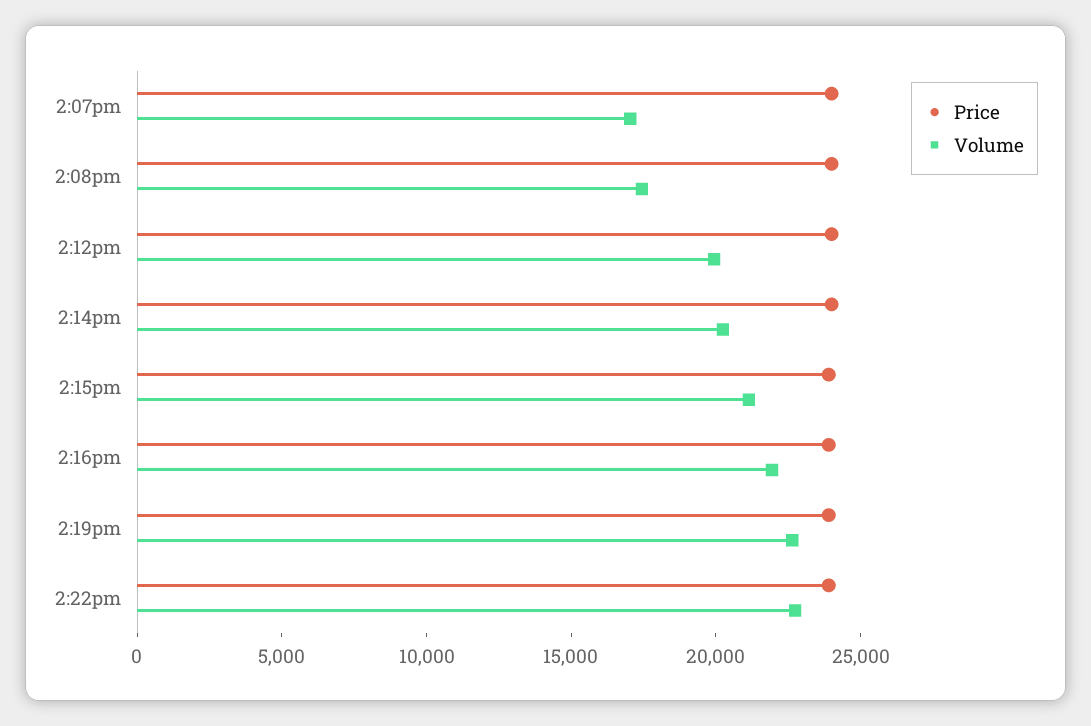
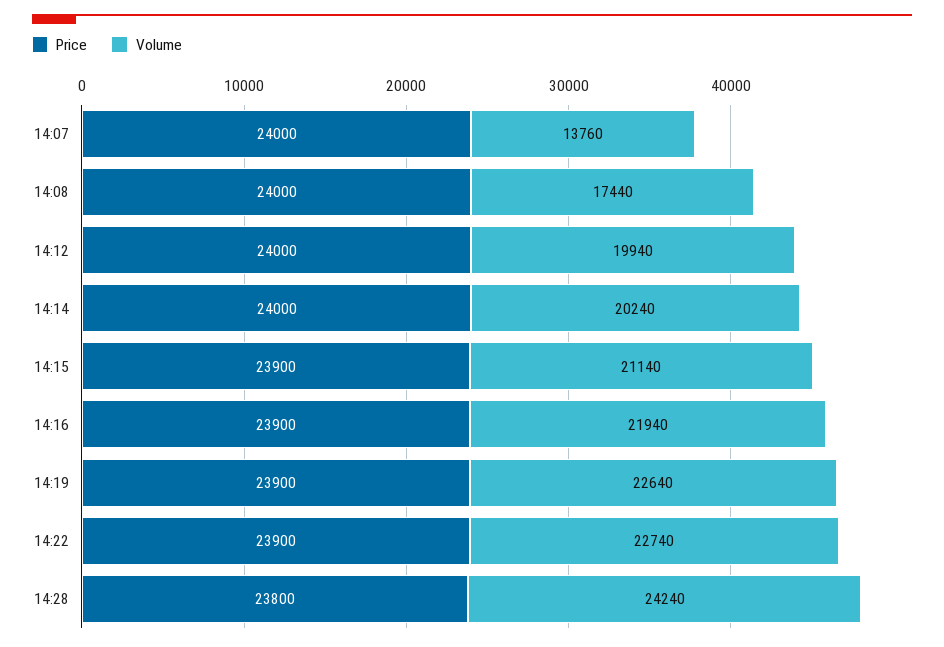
Volume, 2:07pm: 17000 -> 13760
Price, 14:28: none -> 23800
Volume, 14:28: none -> 24240

